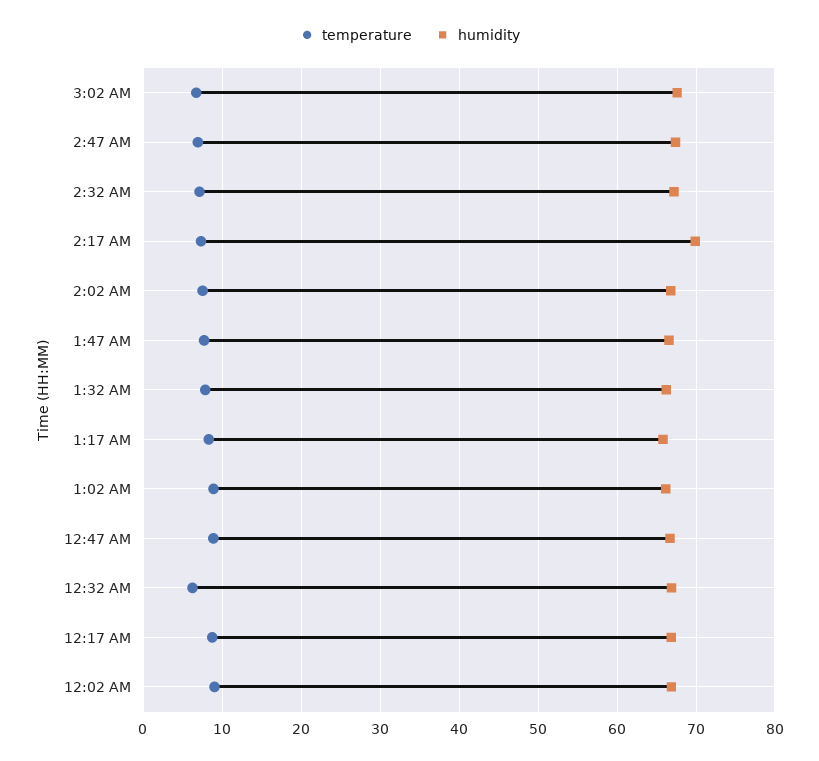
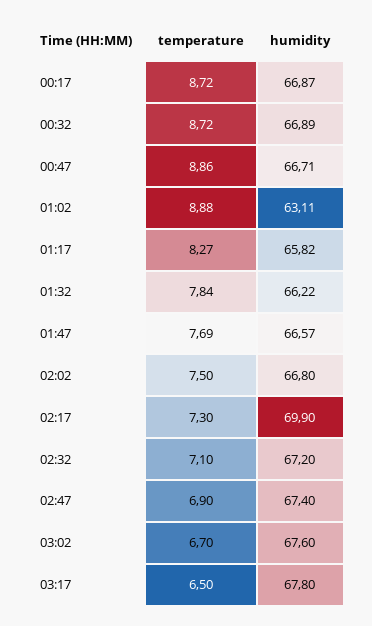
humidity, 1:02 AM: 66 -> 63.11
temperature, 12:32 AM: 6 -> 8.72
temperature, 12:02 AM: 9 -> none
humidity, 12:02 AM: 67 -> none
temperature, 03:17: none -> 6.5
humidity, 03:17: none -> 67.8

